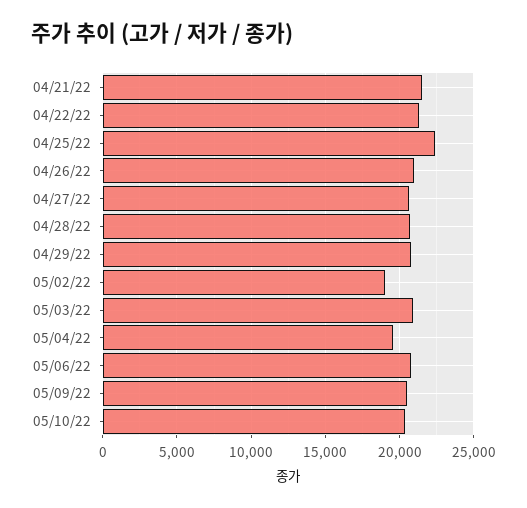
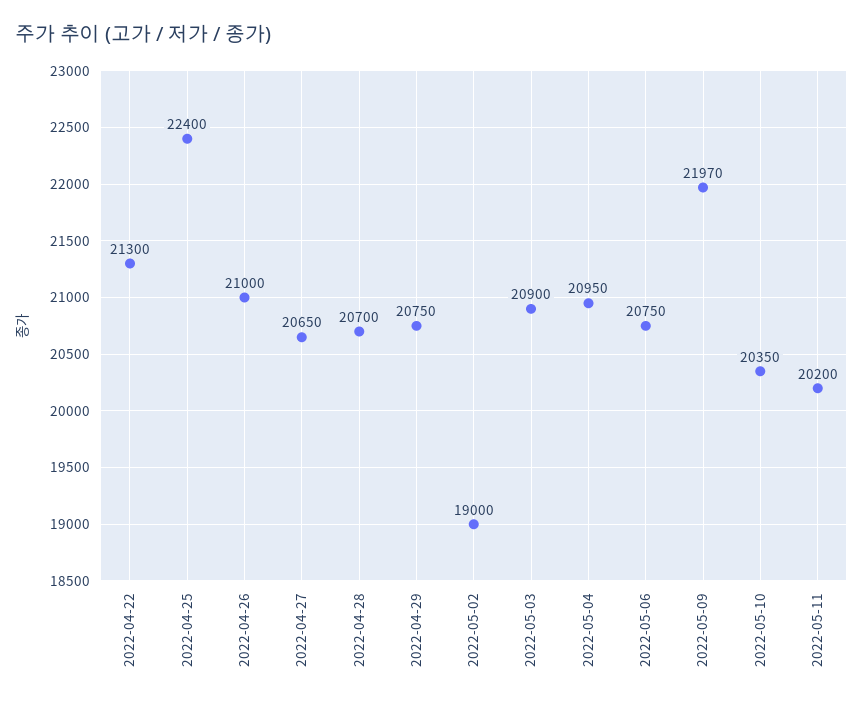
04/21/22: 21500 -> none
05/04/22: 19500 -> 20950
05/09/22: 20500 -> 21970
2022-05-11: none -> 20200

